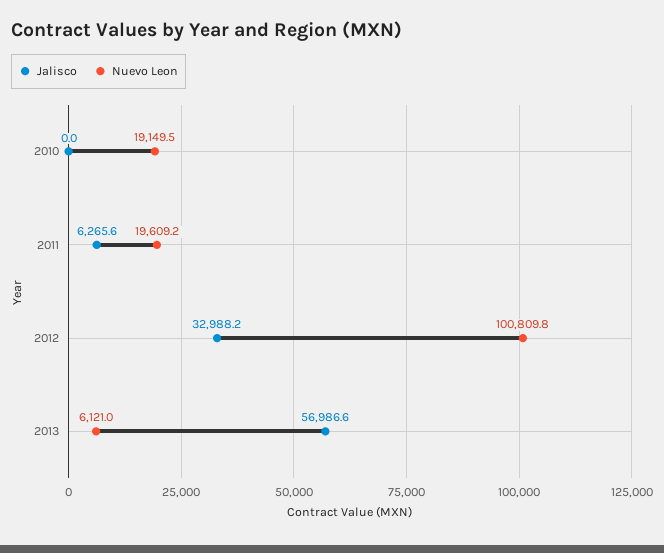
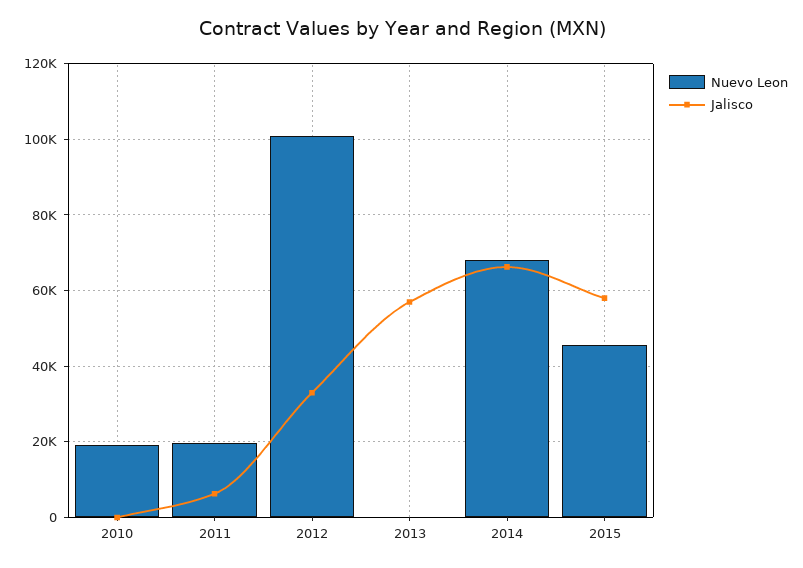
Nuevo Leon, 2013: 6121 -> 0
Nuevo Leon, 2014: none -> 68000
Jalisco, 2014: none -> 66000
Nuevo Leon, 2015: none -> 46000
Jalisco, 2015: none -> 58000

